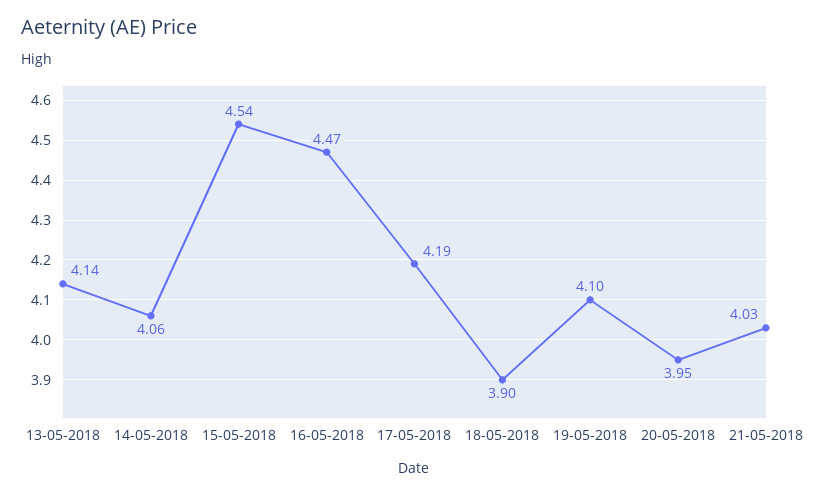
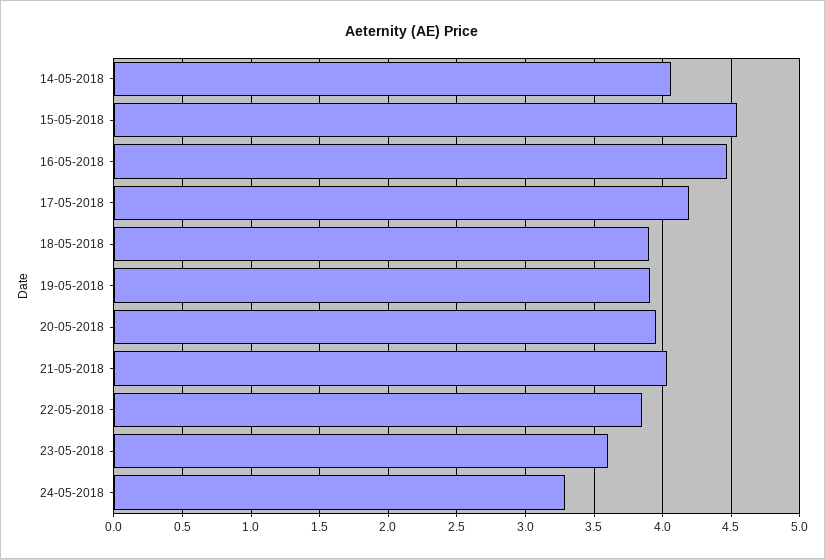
13-05-2018: 4.14 -> none
19-05-2018: 4.1 -> 3.9
22-05-2018: none -> 3.85
23-05-2018: none -> 3.6
24-05-2018: none -> 3.3

